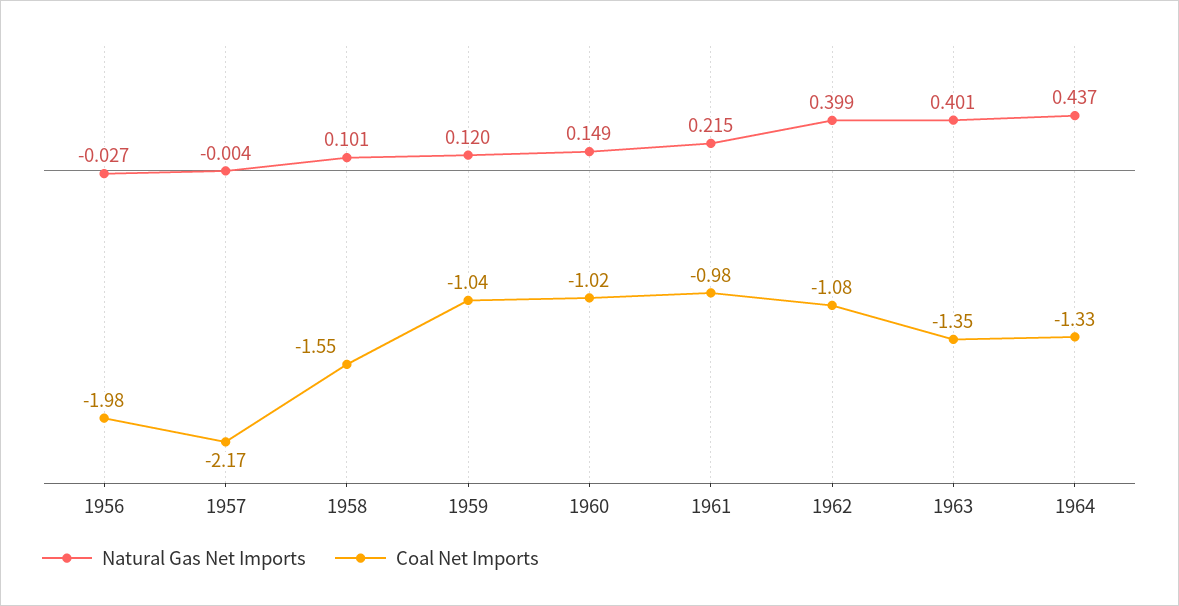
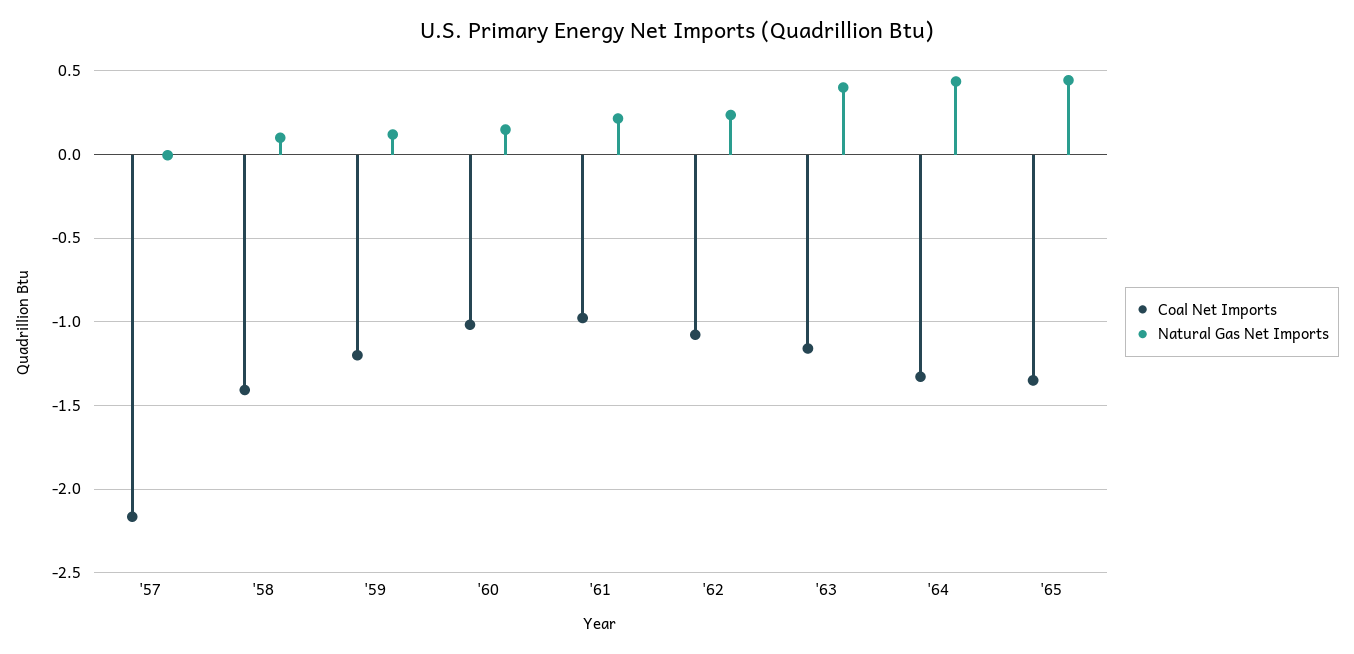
Natural Gas Net Imports, 1956: -0.027 -> none
Coal Net Imports, 1956: -1.98 -> none
Coal Net Imports, 1958: -1.55 -> -1.4
Coal Net Imports, 1959: -1.04 -> -1.2
Natural Gas Net Imports, 1962: 0.399 -> 0.25
Coal Net Imports, 1963: -1.35 -> -1.15
Coal Net Imports, '65: none -> -1.35
Natural Gas Net Imports, '65: none -> 0.45

